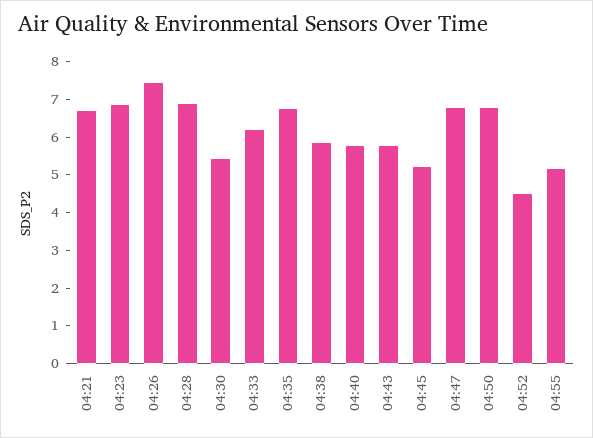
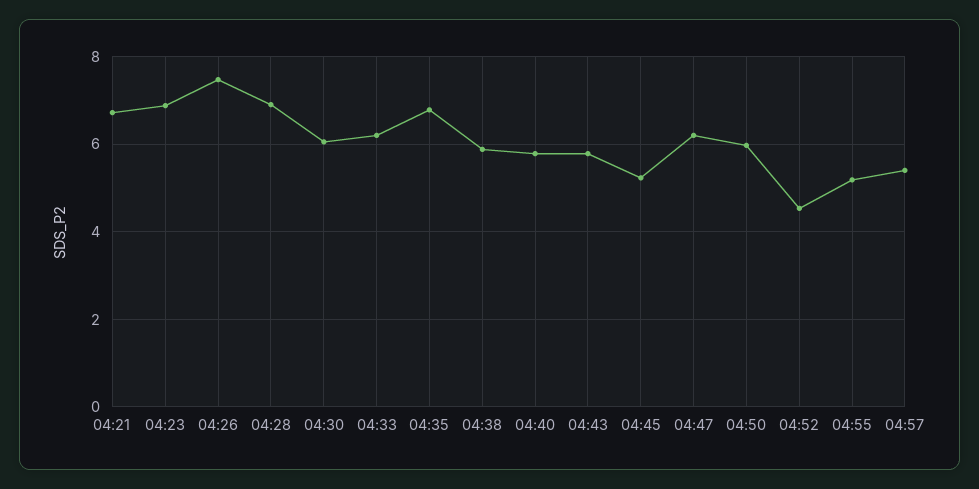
04:30: 5.5 -> 6
04:47: 6.75 -> 6.2
04:50: 6.75 -> 6
04:57: none -> 5.4

